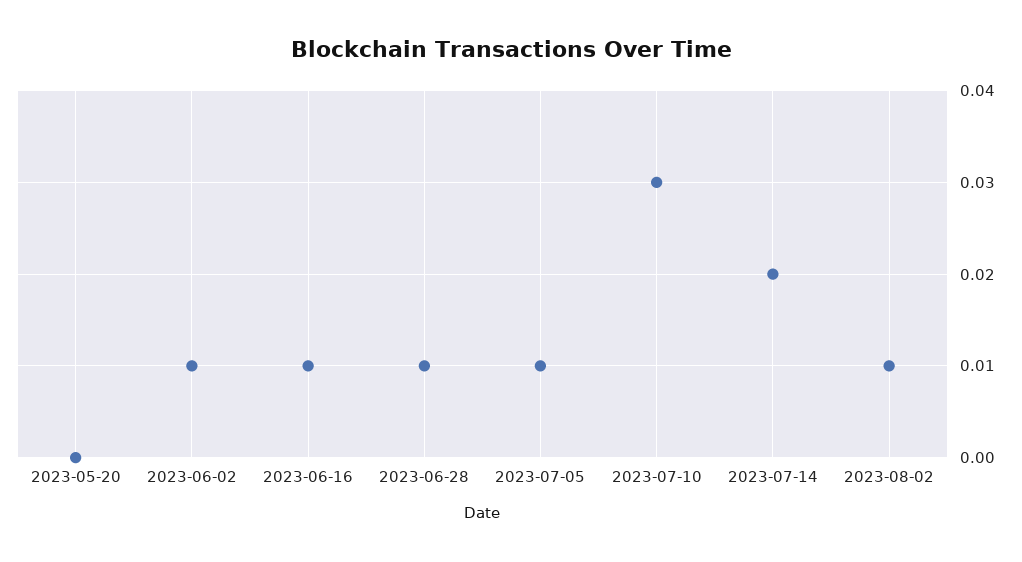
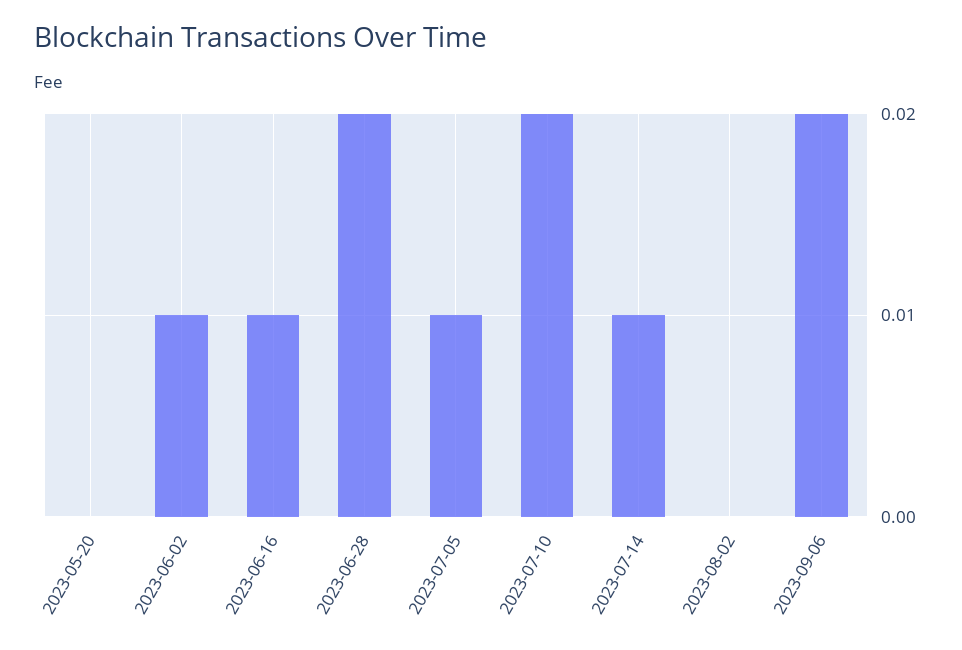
2023-06-28: 0.01 -> 0.02
2023-07-10: 0.03 -> 0.02
2023-07-14: 0.02 -> 0.01
2023-08-02: 0.01 -> 0
2023-09-06: none -> 0.02

